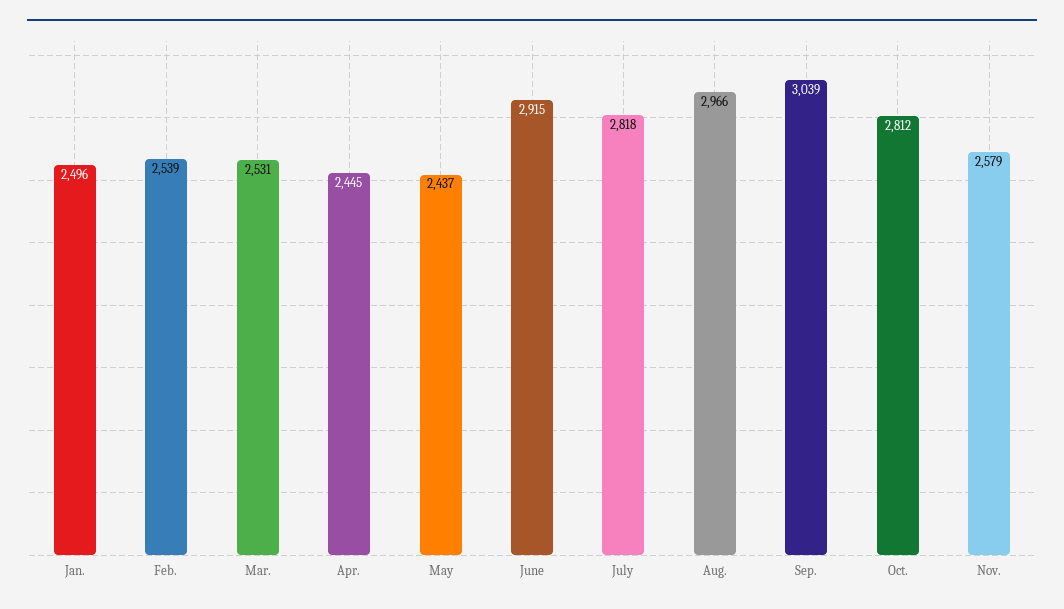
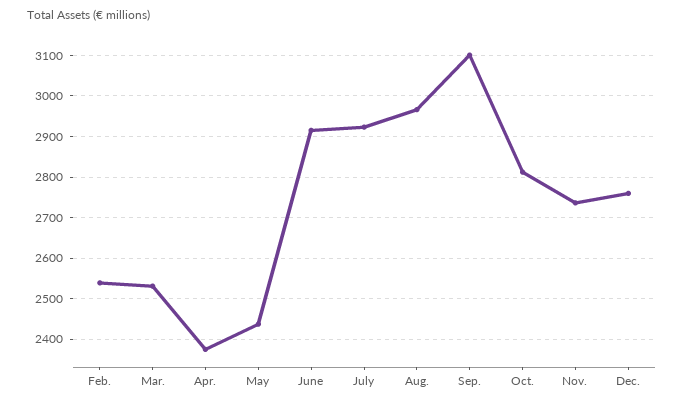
Jan.: 2496 -> none
Apr.: 2445 -> 2380
July: 2818 -> 2920
Sep.: 3039 -> 3100
Nov.: 2579 -> 2740
Dec.: none -> 2760

